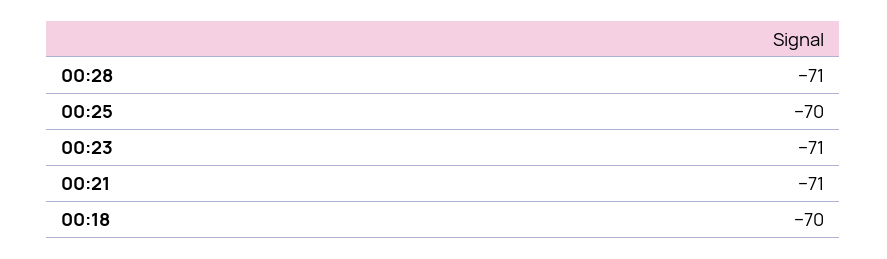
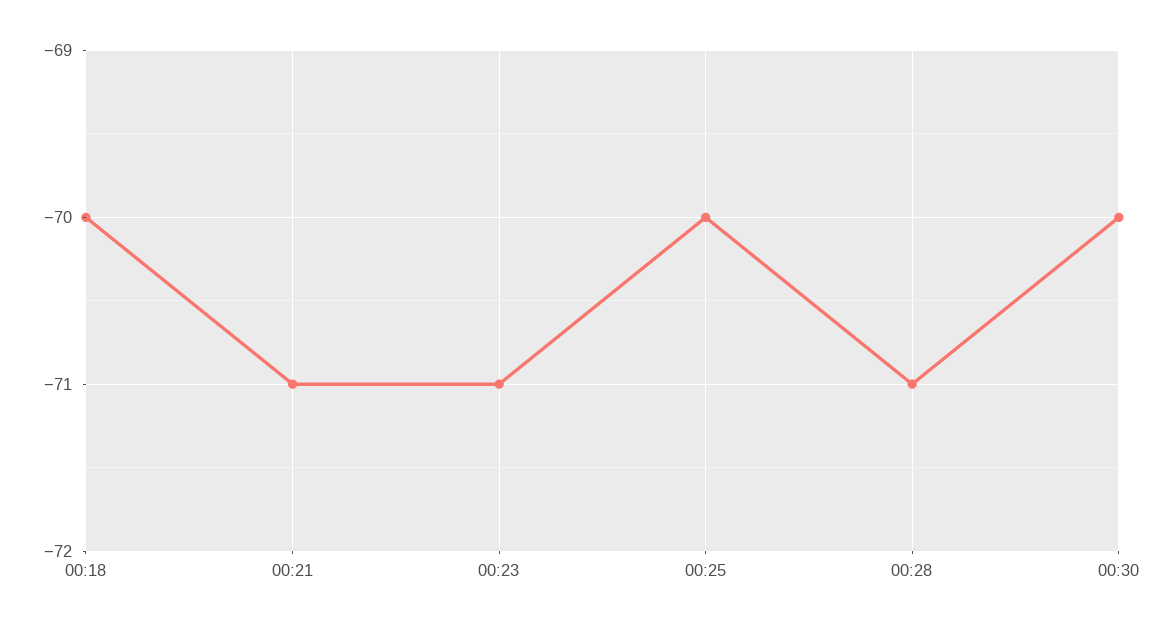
00:30: none -> -70

